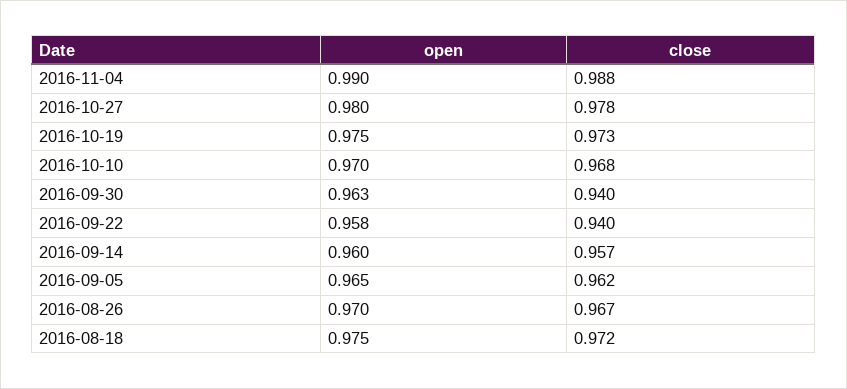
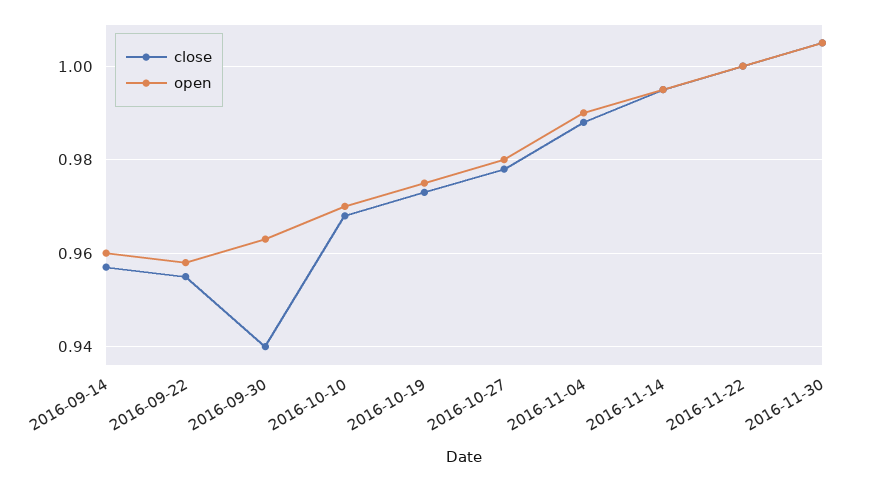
close, 2016-09-22: 0.94 -> 0.955
open, 2016-09-05: 0.965 -> none
close, 2016-09-05: 0.962 -> none
open, 2016-08-26: 0.97 -> none
close, 2016-08-26: 0.967 -> none
open, 2016-08-18: 0.975 -> none
close, 2016-08-18: 0.972 -> none
close, 2016-11-14: none -> 0.995
open, 2016-11-14: none -> 0.995
close, 2016-11-22: none -> 1
open, 2016-11-22: none -> 1
close, 2016-11-30: none -> 1.005
open, 2016-11-30: none -> 1.005

